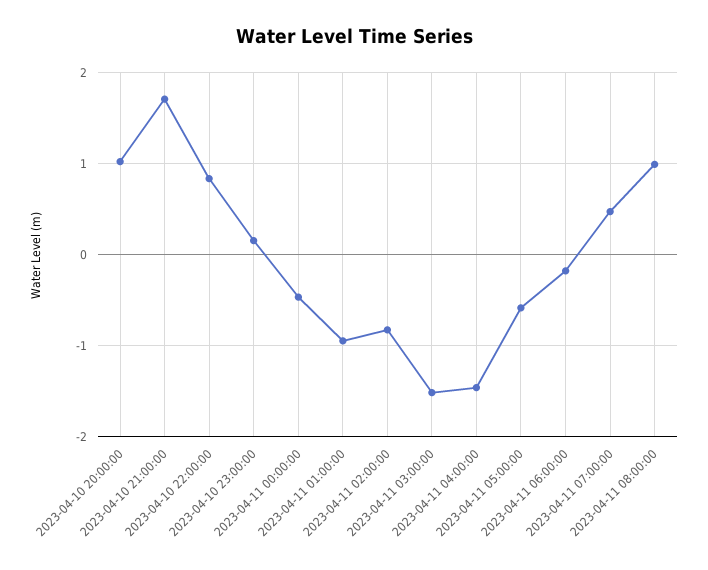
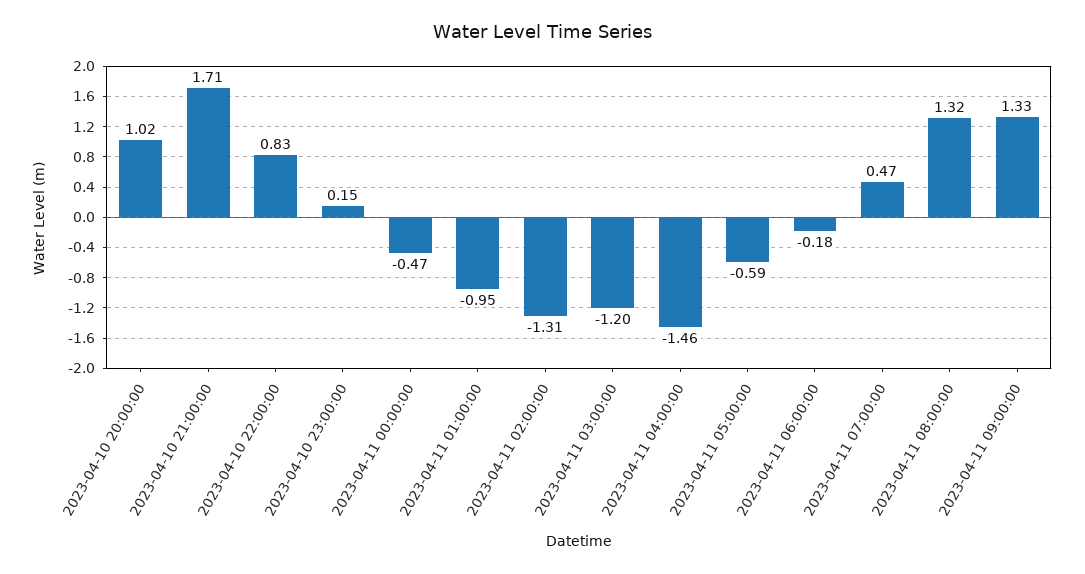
2023-04-11 02:00:00: -0.8 -> -1.31
2023-04-11 03:00:00: -1.5 -> -1.2
2023-04-11 08:00:00: 1 -> 1.32
2023-04-11 09:00:00: none -> 1.33

